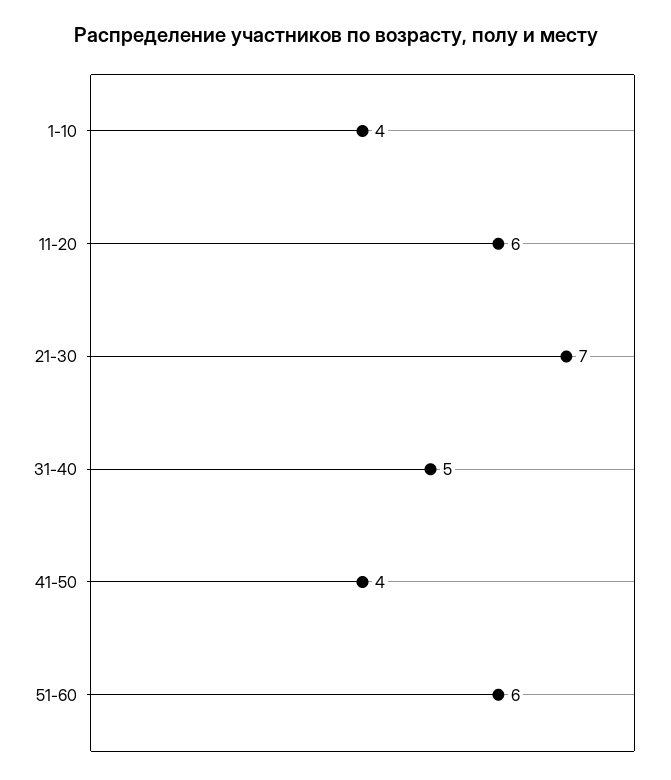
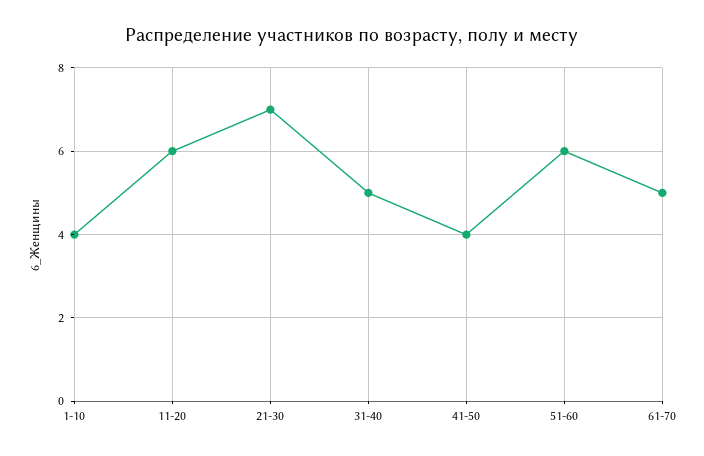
61-70: none -> 5

